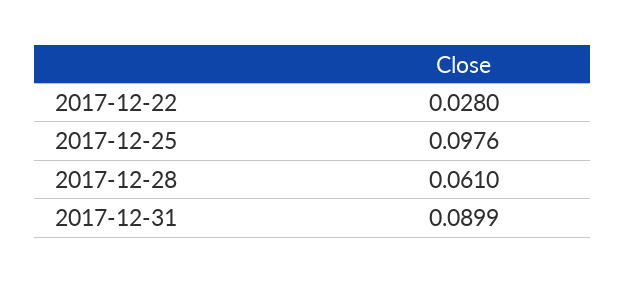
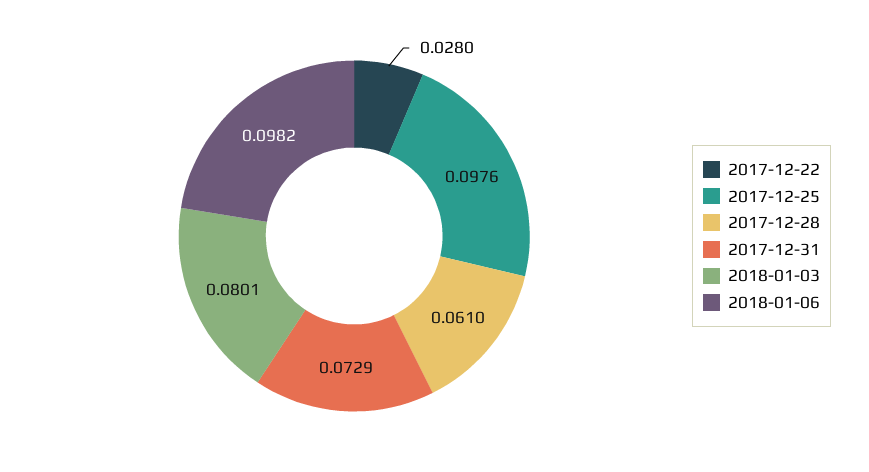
2017-12-31: 0.0899 -> 0.0729
2018-01-03: none -> 0.0801
2018-01-06: none -> 0.0982

